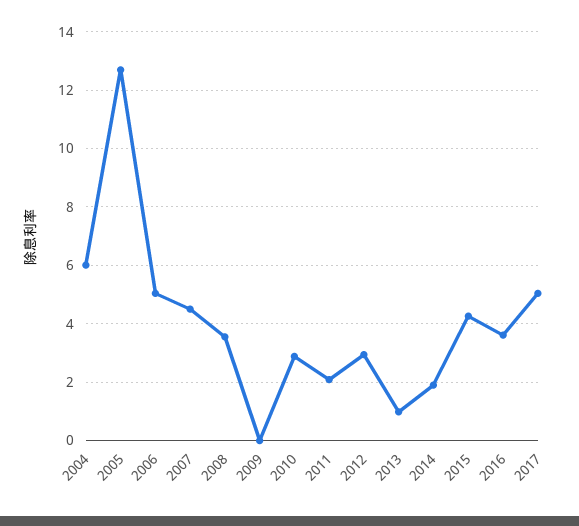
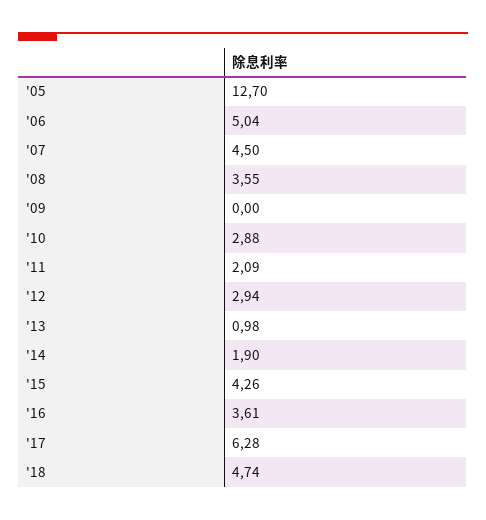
2004: 6 -> none
2017: 5 -> 6.28
'18: none -> 4.74

